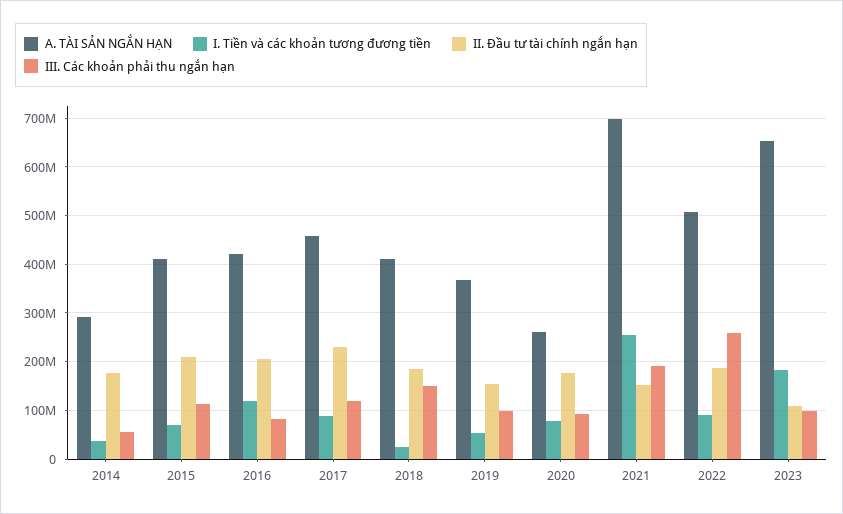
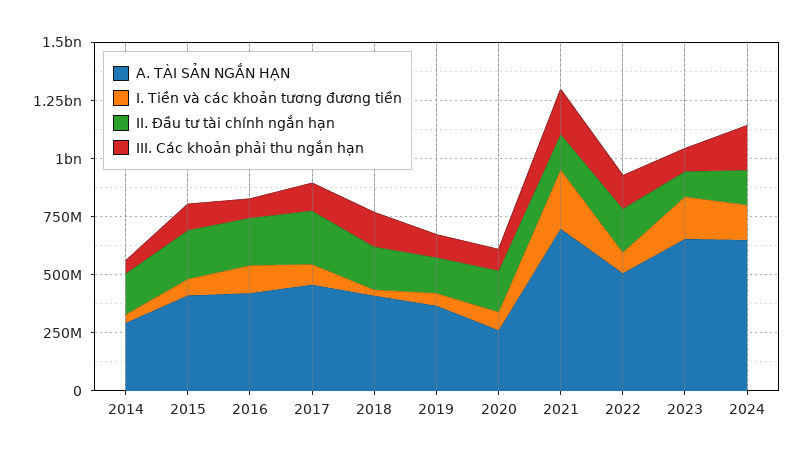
III. Các khoản phải thu ngắn hạn, 2022: 260000000 -> 150000000
A. TÀI SẢN NGẮN HẠN, 2024: none -> 650000000
I. Tiền và các khoản tương đương tiền, 2024: none -> 150000000
II. Đầu tư tài chính ngắn hạn, 2024: none -> 150000000
III. Các khoản phải thu ngắn hạn, 2024: none -> 200000000

